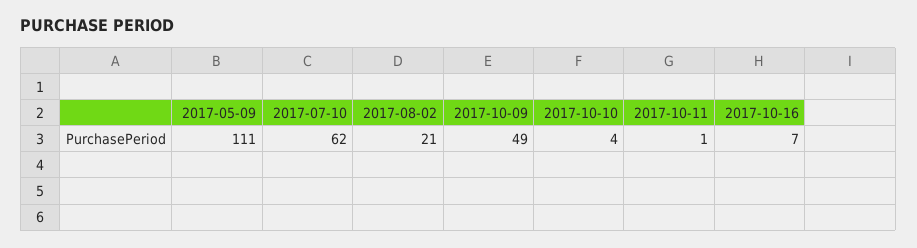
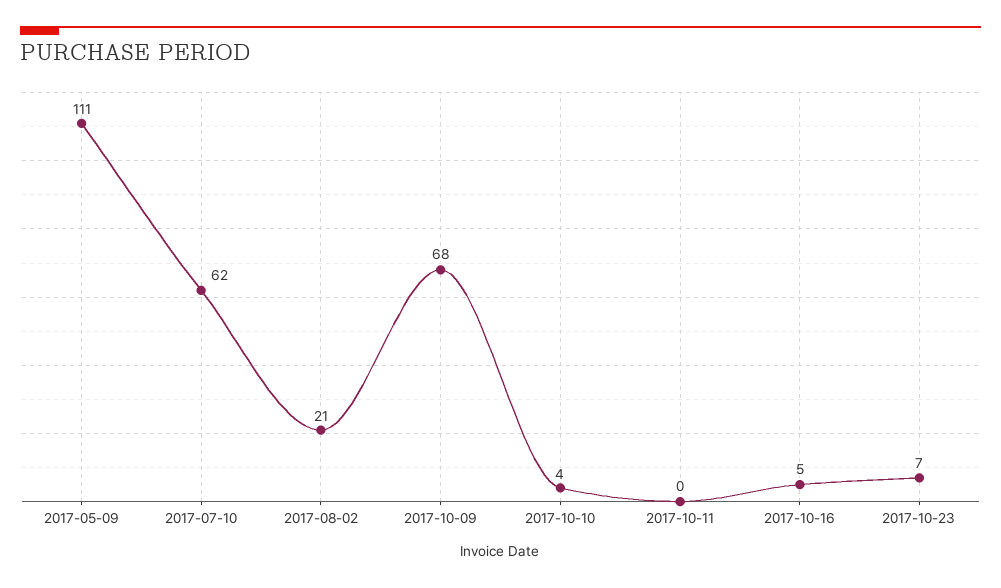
2017-10-09: 49 -> 68
2017-10-11: 1 -> 0
2017-10-16: 7 -> 5
2017-10-23: none -> 7

